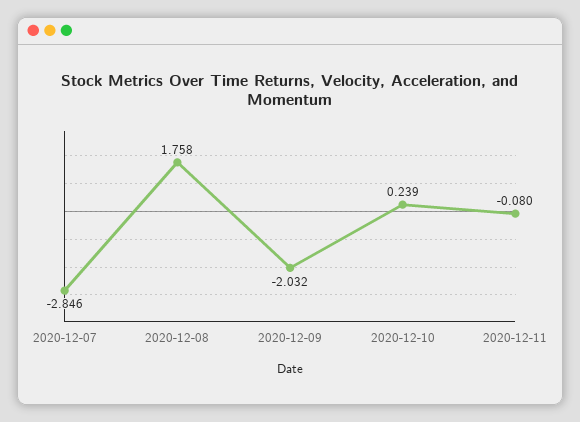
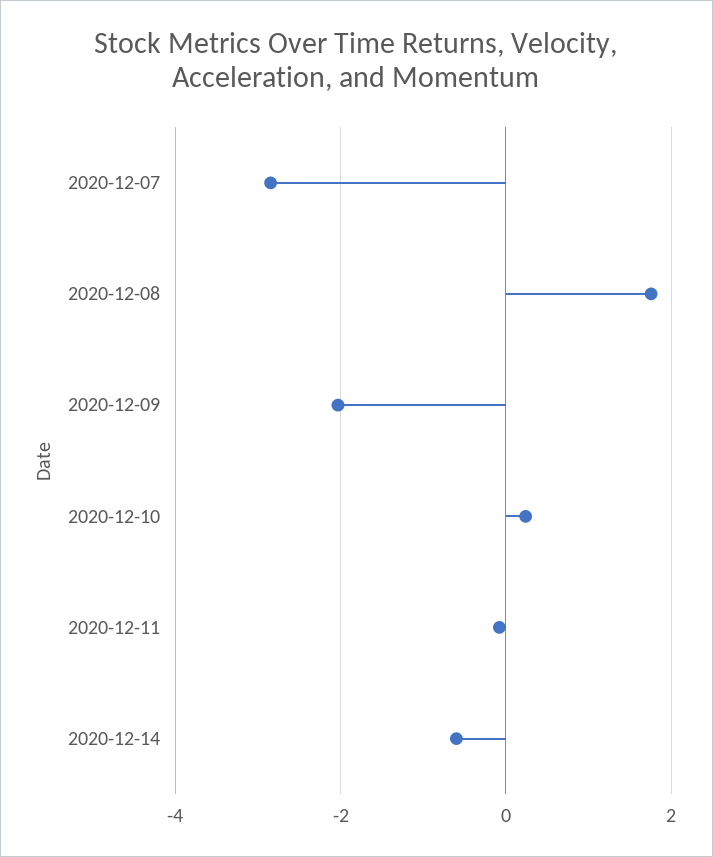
2020-12-14: none -> -0.6

